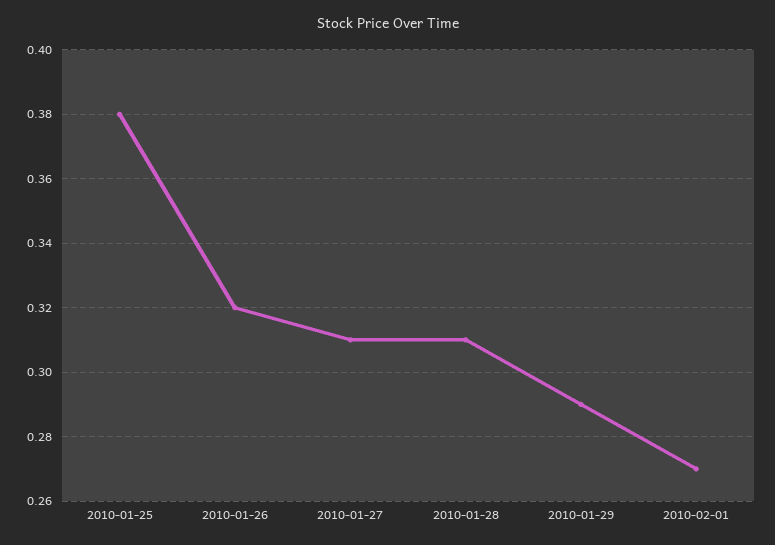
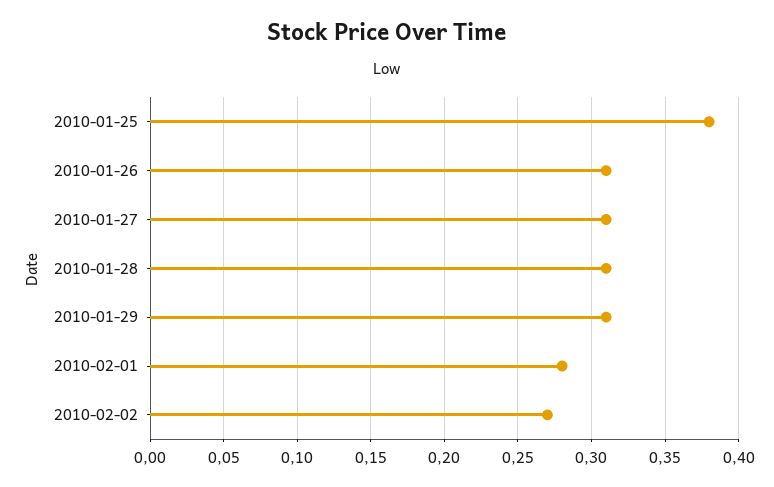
2010-01-26: 0.32 -> 0.31
2010-01-29: 0.29 -> 0.31
2010-02-01: 0.27 -> 0.28
2010-02-02: none -> 0.27

